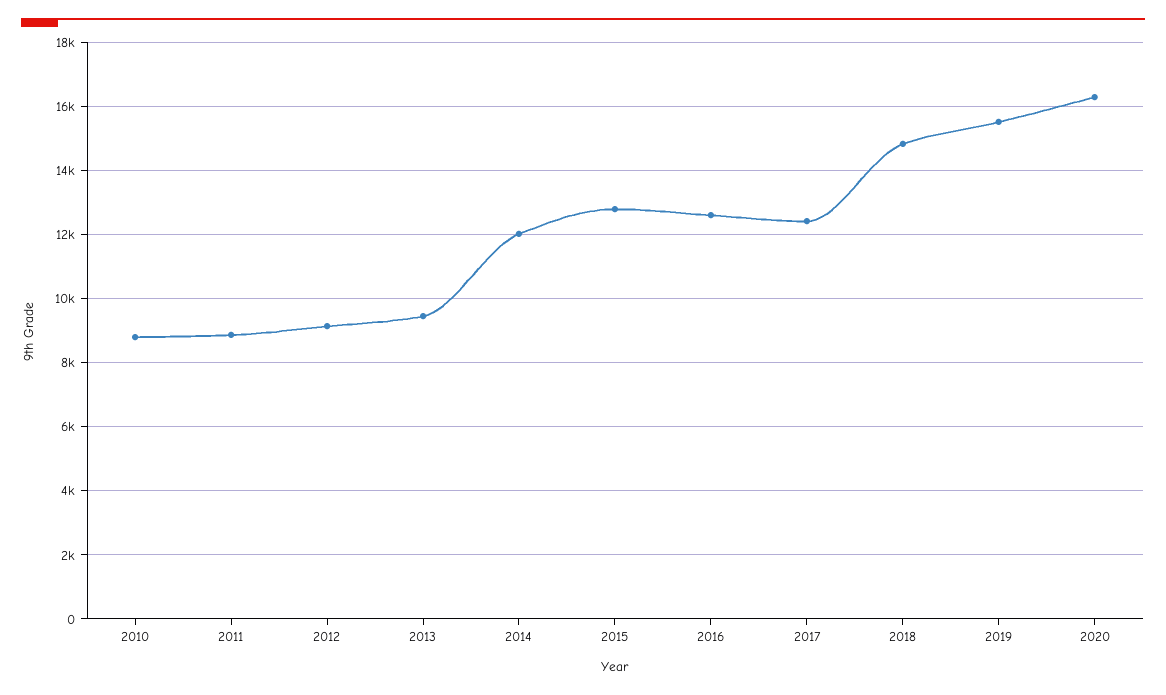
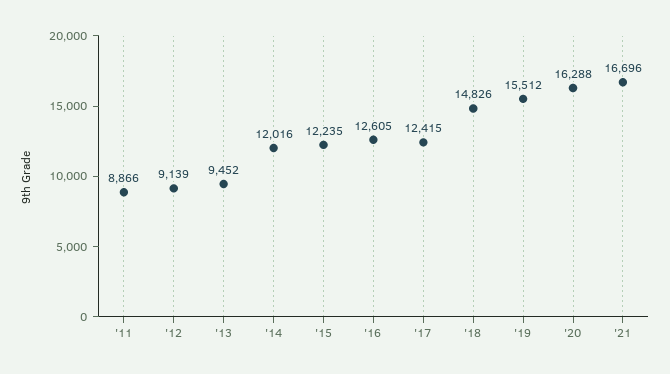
2010: 8800 -> none
2015: 12800 -> 12235
'21: none -> 16696

